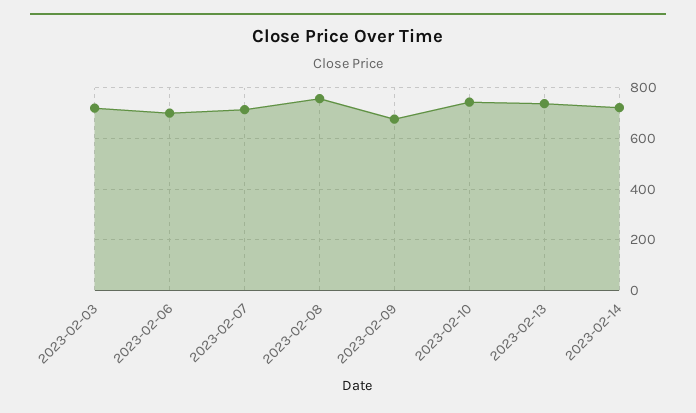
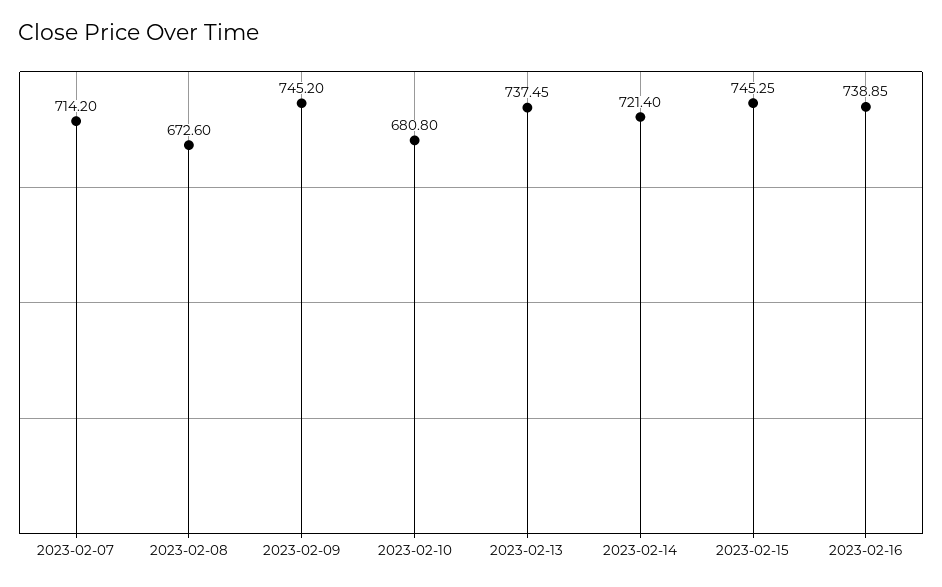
2023-02-03: 725 -> none
2023-02-06: 700 -> none
2023-02-08: 750 -> 672.6
2023-02-09: 675 -> 745.2
2023-02-10: 750 -> 680.8
2023-02-15: none -> 745.25
2023-02-16: none -> 738.85

